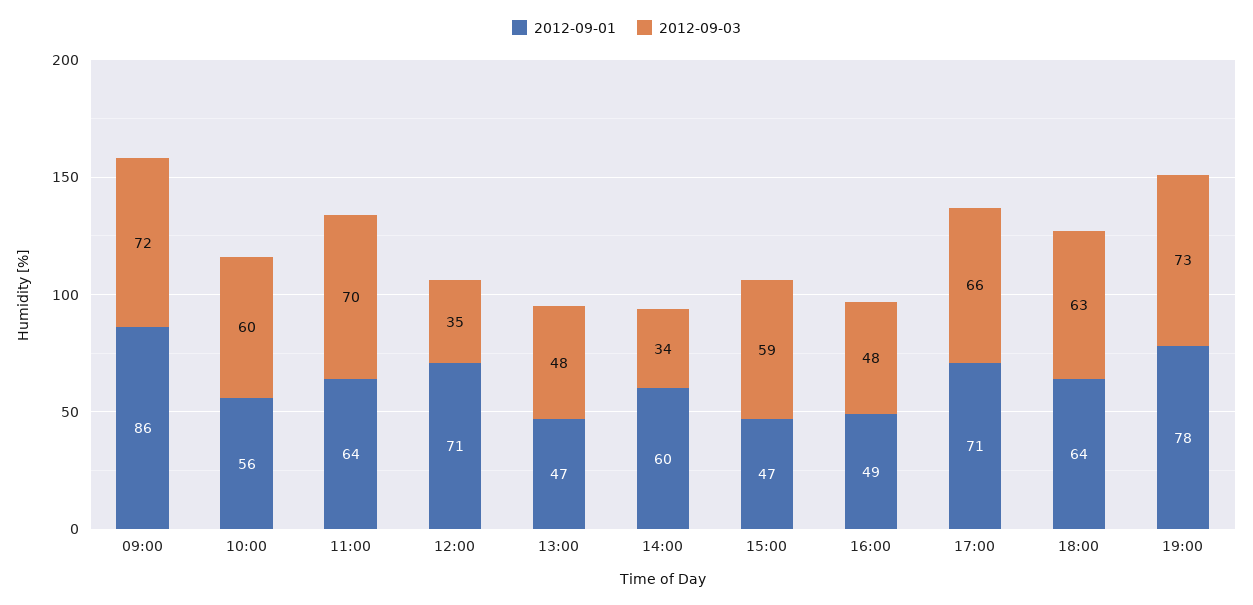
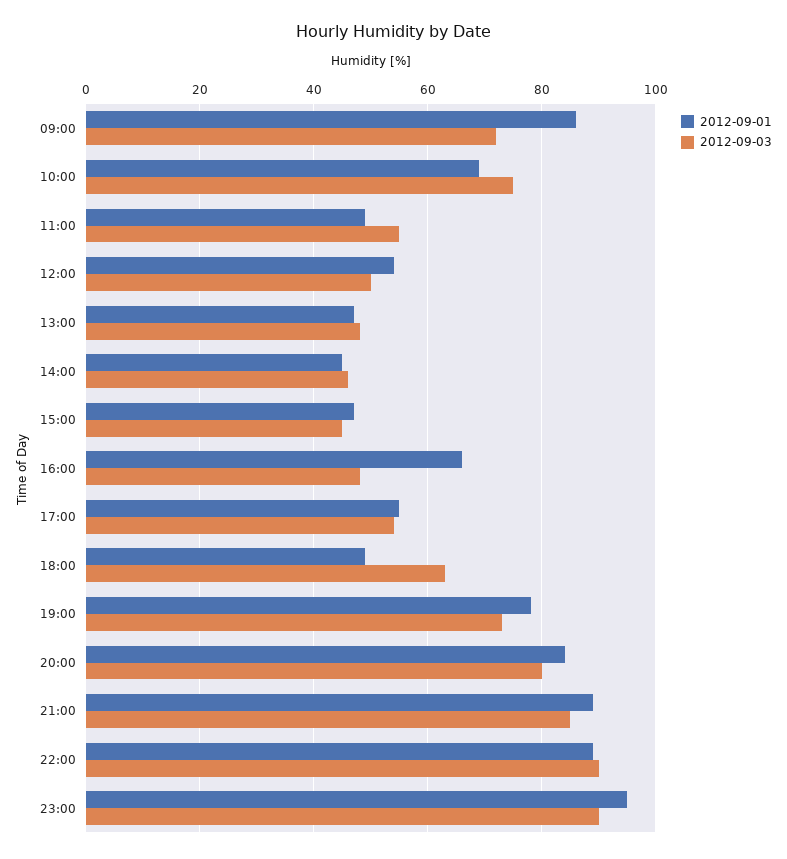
2012-09-01, 10:00: 56 -> 70
2012-09-03, 10:00: 60 -> 75
2012-09-01, 11:00: 64 -> 50
2012-09-03, 11:00: 70 -> 55
2012-09-01, 12:00: 71 -> 55
2012-09-03, 12:00: 35 -> 50
2012-09-01, 14:00: 60 -> 45
2012-09-03, 14:00: 34 -> 45
2012-09-03, 15:00: 59 -> 45
2012-09-01, 16:00: 49 -> 65
2012-09-01, 17:00: 71 -> 55
2012-09-03, 17:00: 66 -> 55
2012-09-01, 18:00: 64 -> 50
2012-09-01, 20:00: none -> 85
2012-09-03, 20:00: none -> 80
2012-09-01, 21:00: none -> 90
2012-09-03, 21:00: none -> 85
2012-09-01, 22:00: none -> 90
2012-09-03, 22:00: none -> 90
2012-09-01, 23:00: none -> 95
2012-09-03, 23:00: none -> 90

